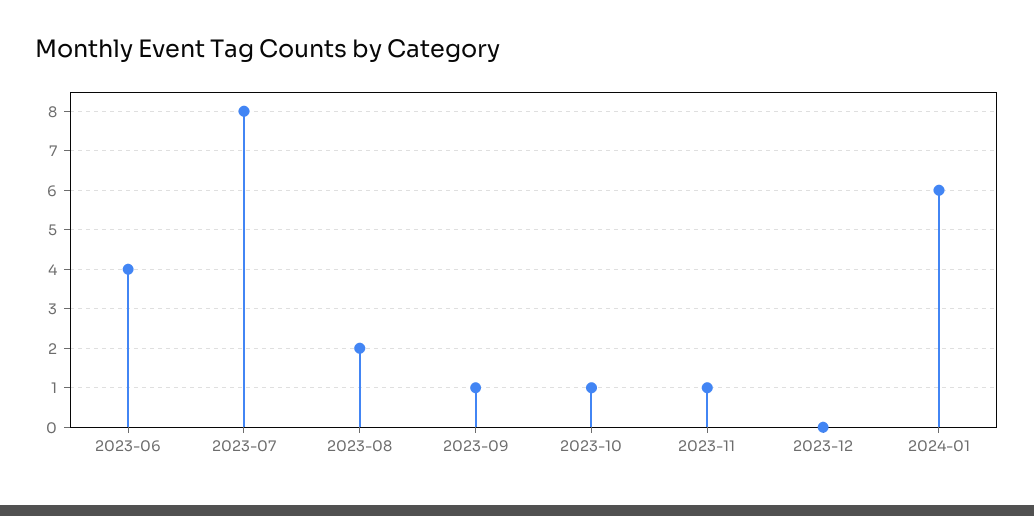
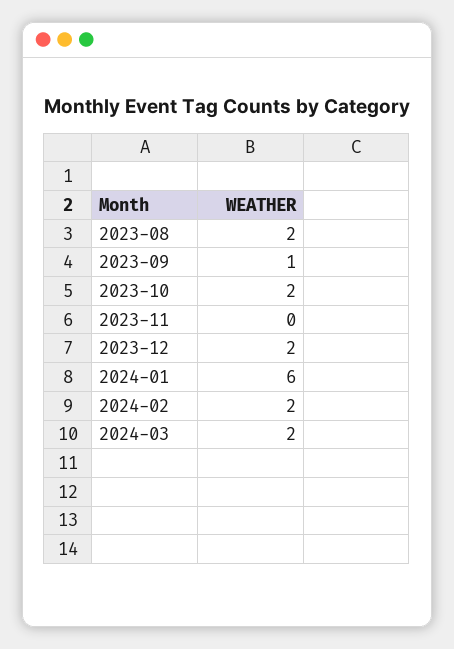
2023-06: 4 -> none
2023-07: 8 -> none
2023-10: 1 -> 2
2023-11: 1 -> 0
2023-12: 0 -> 2
2024-02: none -> 2
2024-03: none -> 2

